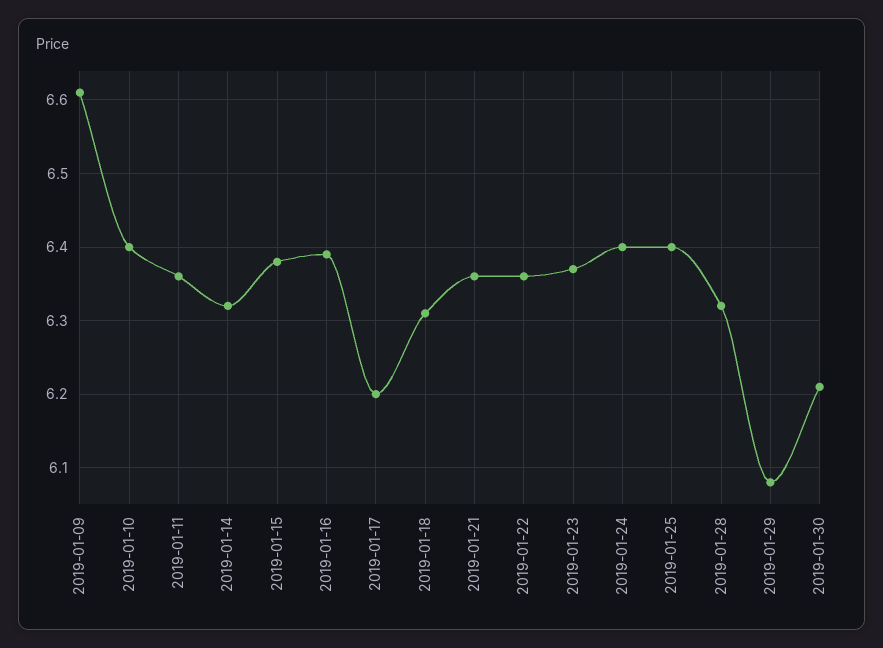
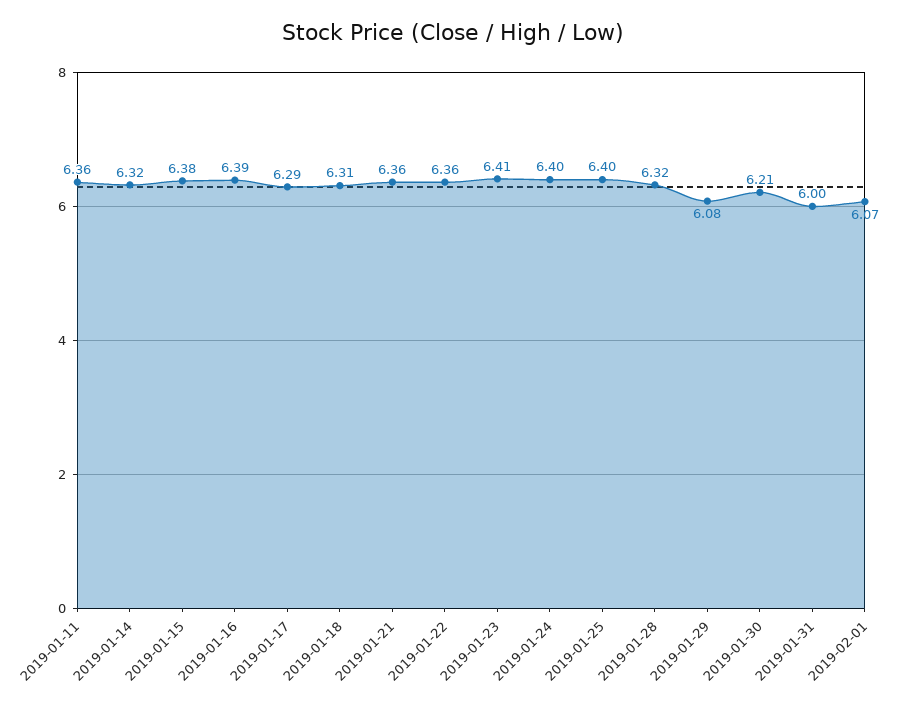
2019-01-09: 6.61 -> none
2019-01-10: 6.4 -> none
2019-01-17: 6.2 -> 6.29
2019-01-23: 6.37 -> 6.41
2019-01-31: none -> 6
2019-02-01: none -> 6.07

